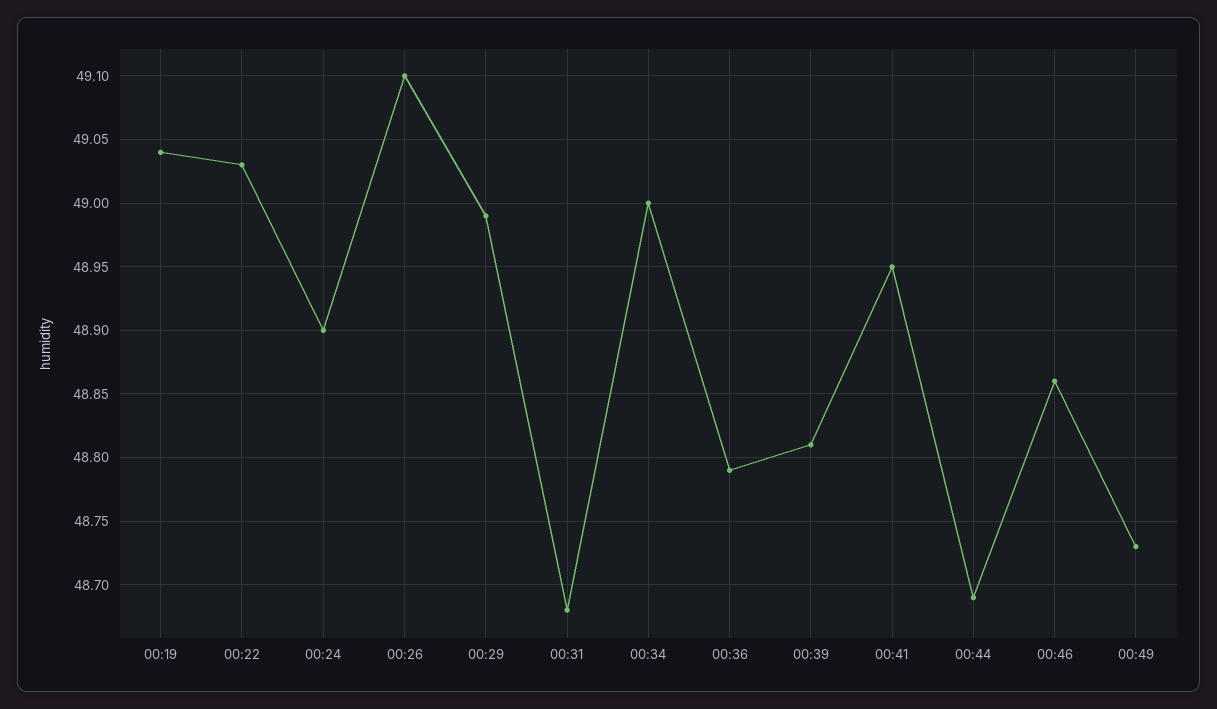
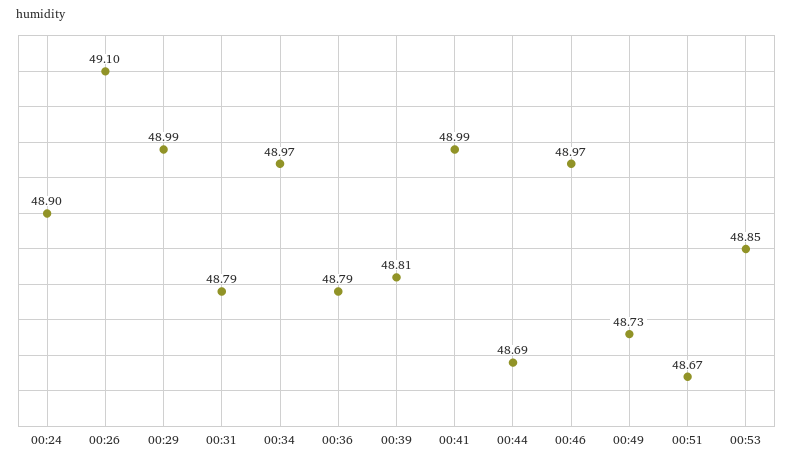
00:19: 49.04 -> none
00:22: 49.03 -> none
00:31: 48.68 -> 48.79
00:34: 49 -> 48.97
00:41: 48.95 -> 48.99
00:46: 48.86 -> 48.97
00:51: none -> 48.67
00:53: none -> 48.85

